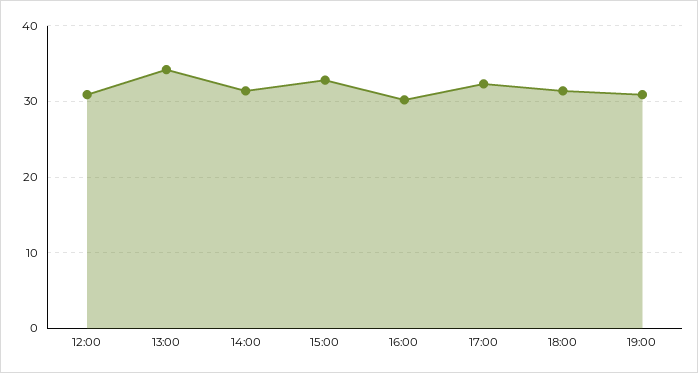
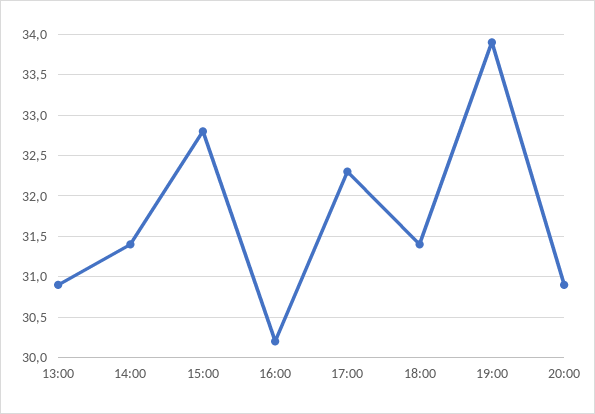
12:00: 31 -> none
13:00: 34 -> 30.9
19:00: 31 -> 33.9
20:00: none -> 30.9

